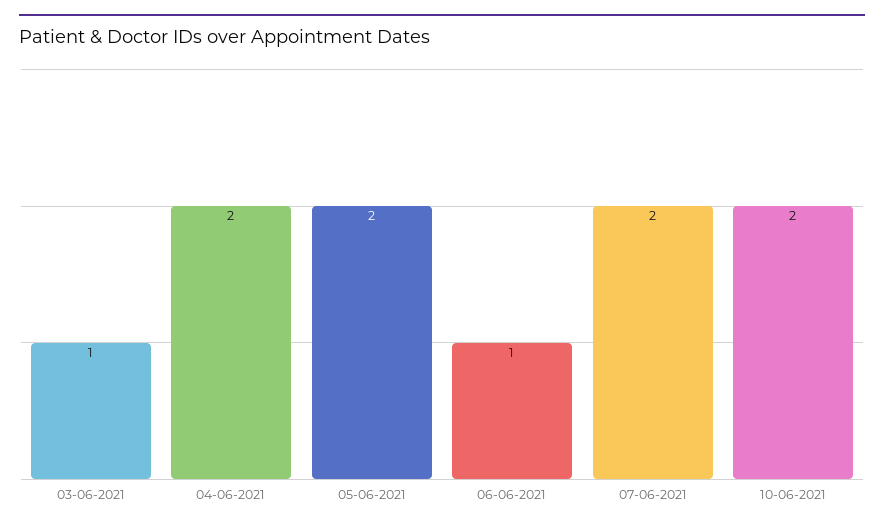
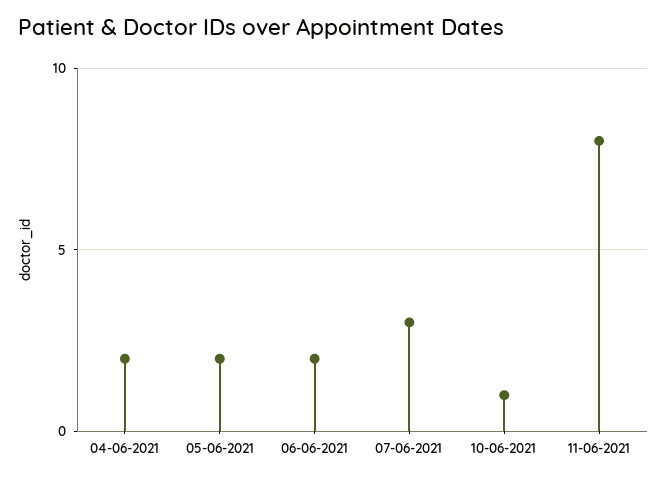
03-06-2021: 1 -> none
06-06-2021: 1 -> 2
07-06-2021: 2 -> 3
10-06-2021: 2 -> 1
11-06-2021: none -> 8

